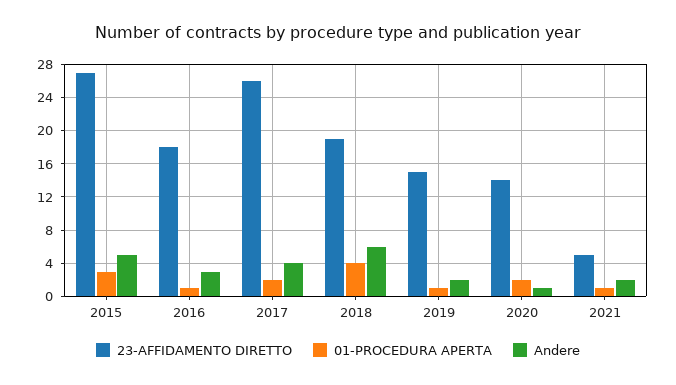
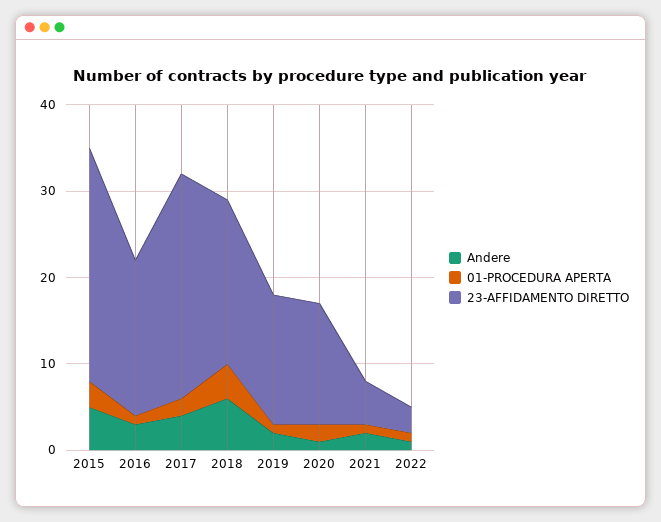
Andere, 2022: none -> 1
01-PROCEDURA APERTA, 2022: none -> 1
23-AFFIDAMENTO DIRETTO, 2022: none -> 3

